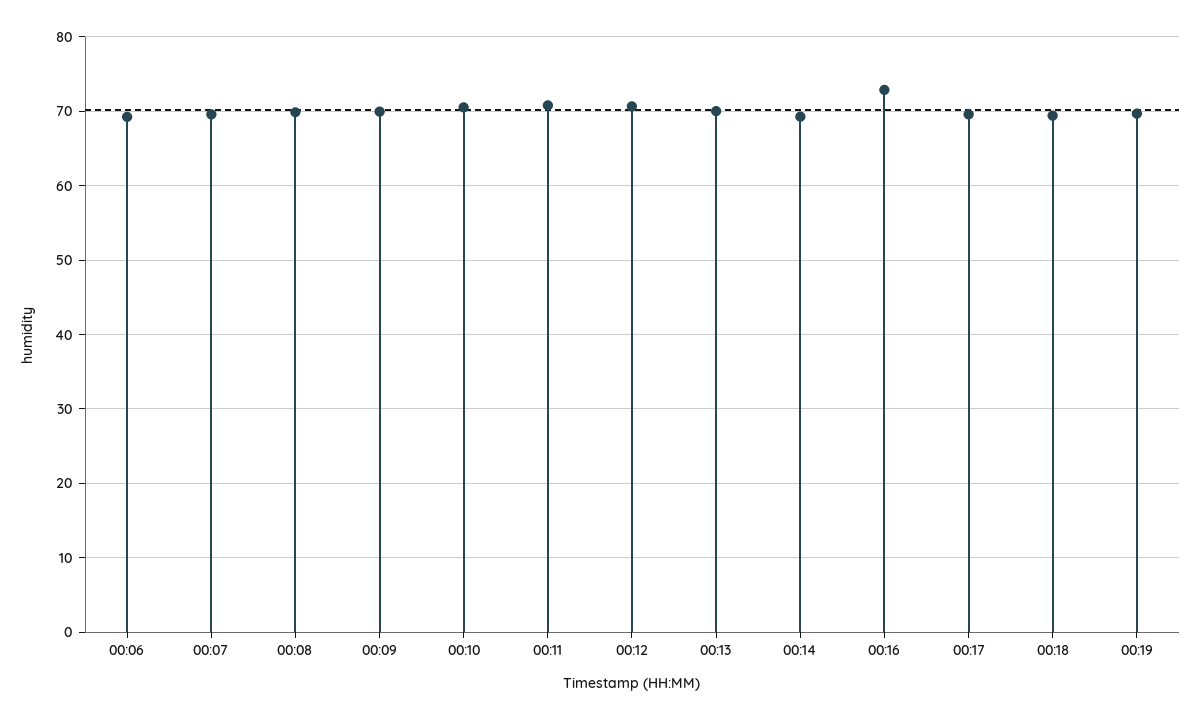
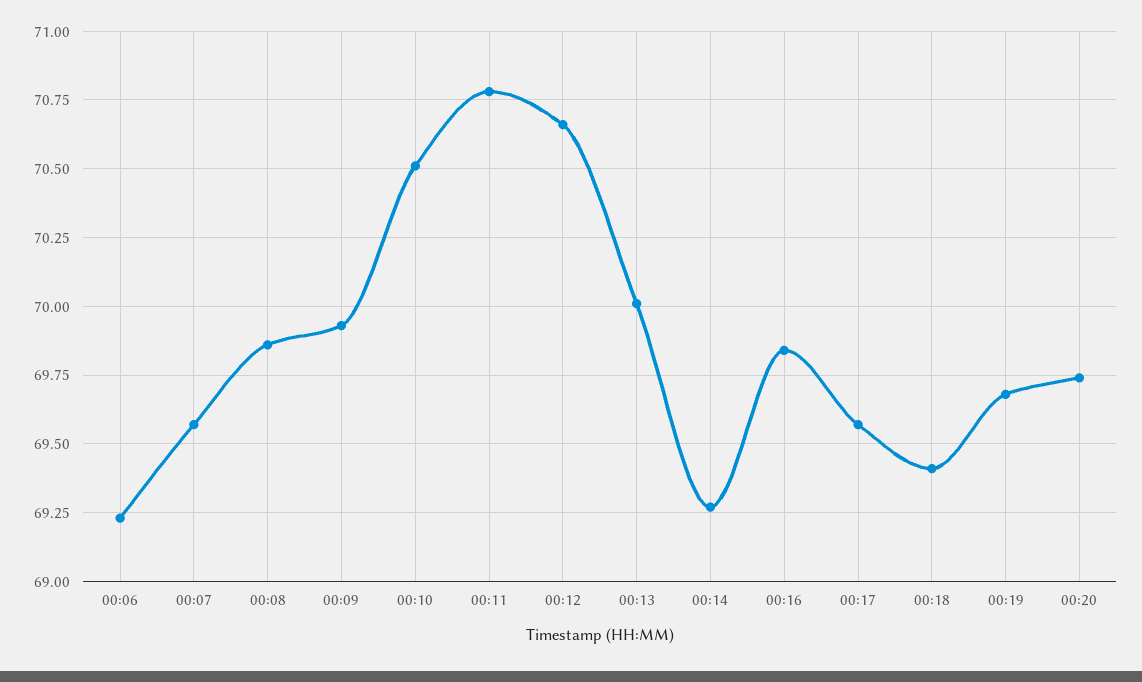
00:16: 73 -> 69.85
00:20: none -> 69.75

